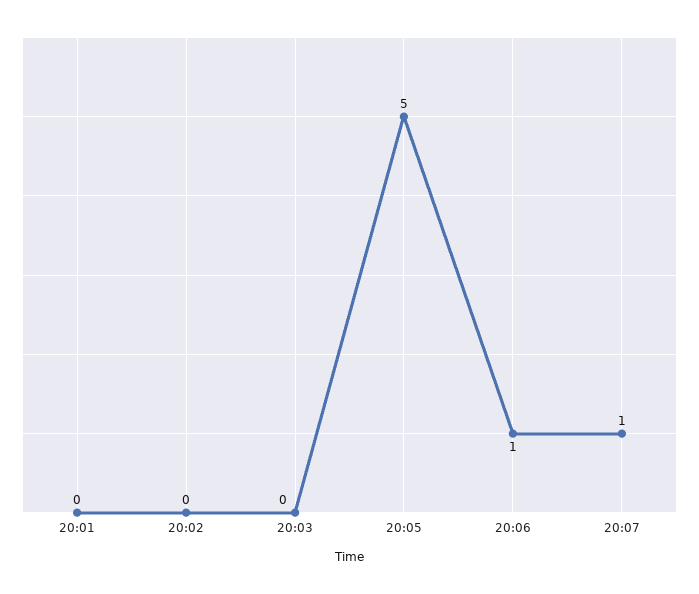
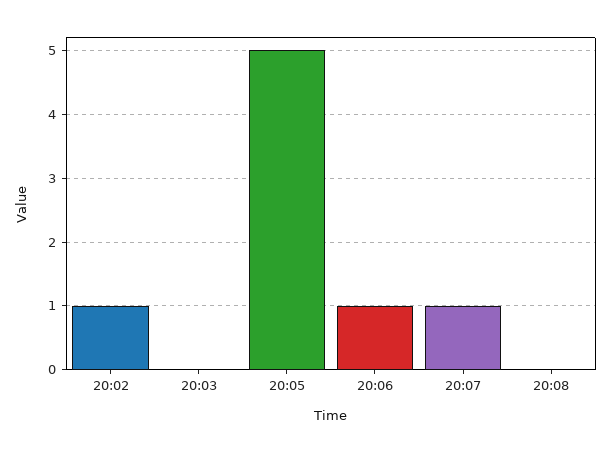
20:01: 0 -> none
20:02: 0 -> 1
20:08: none -> 0

